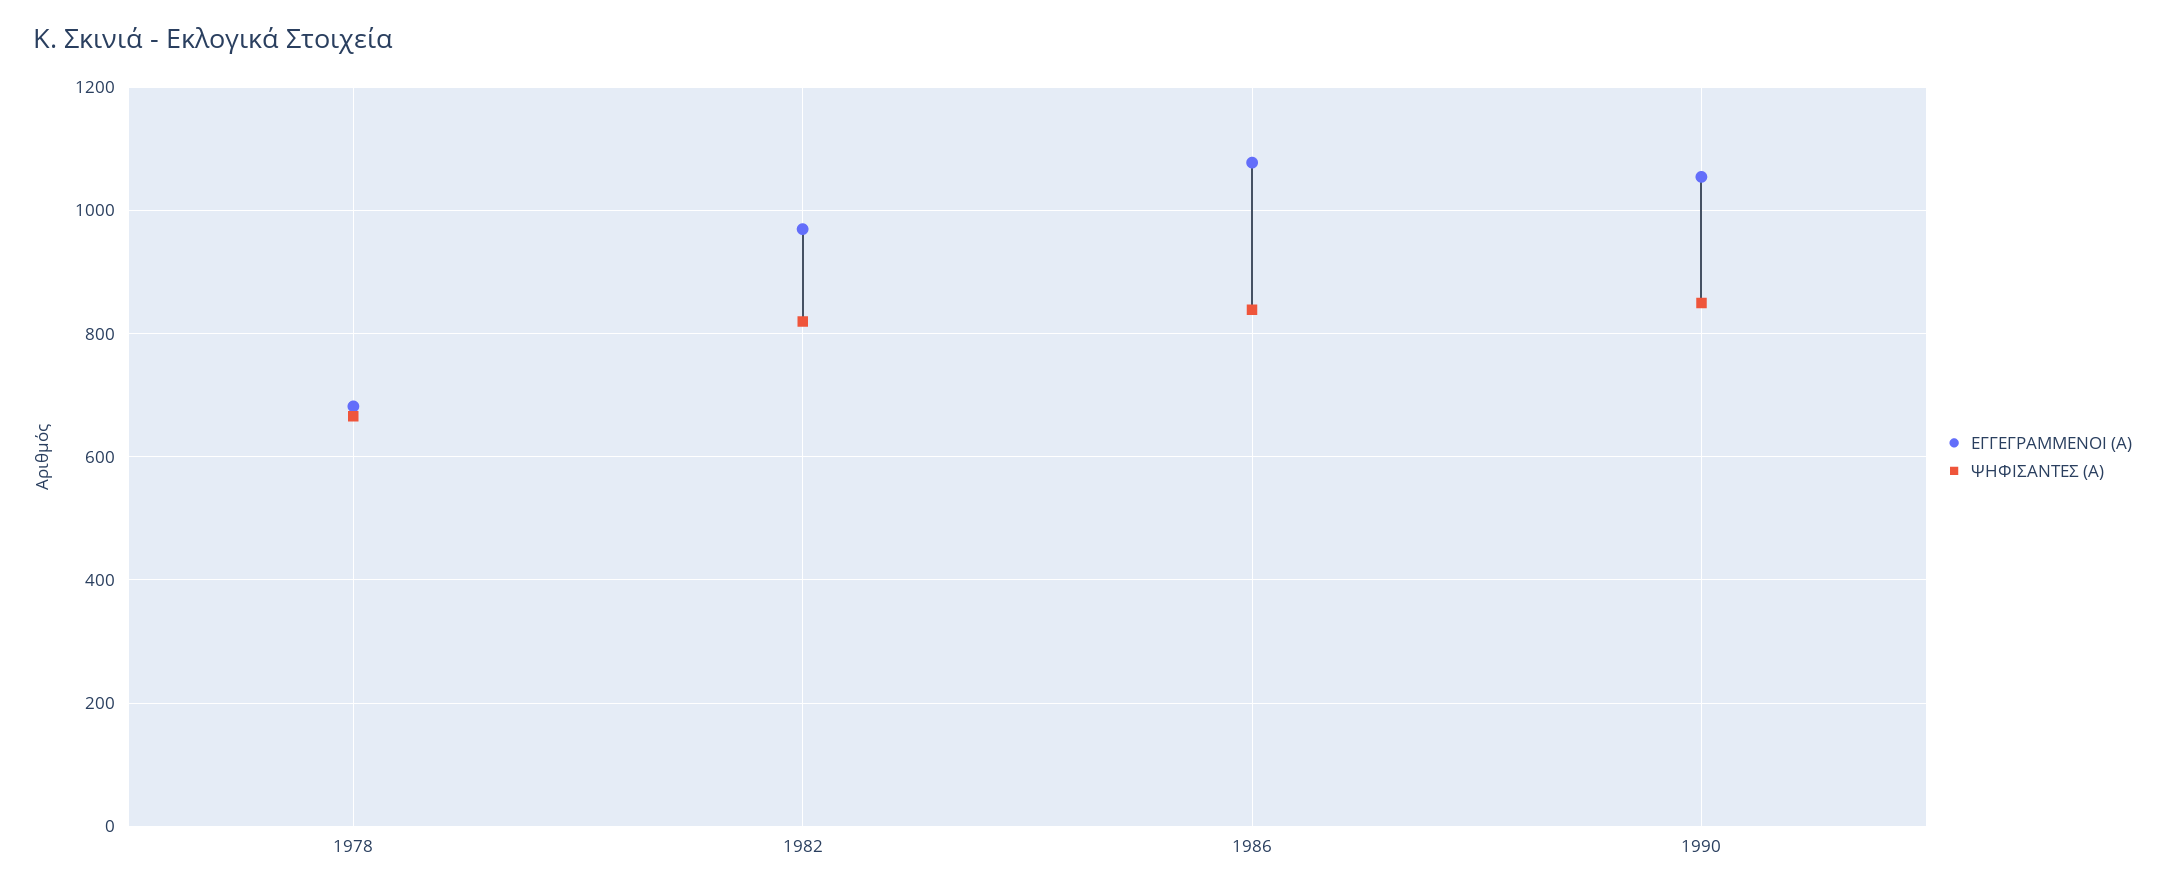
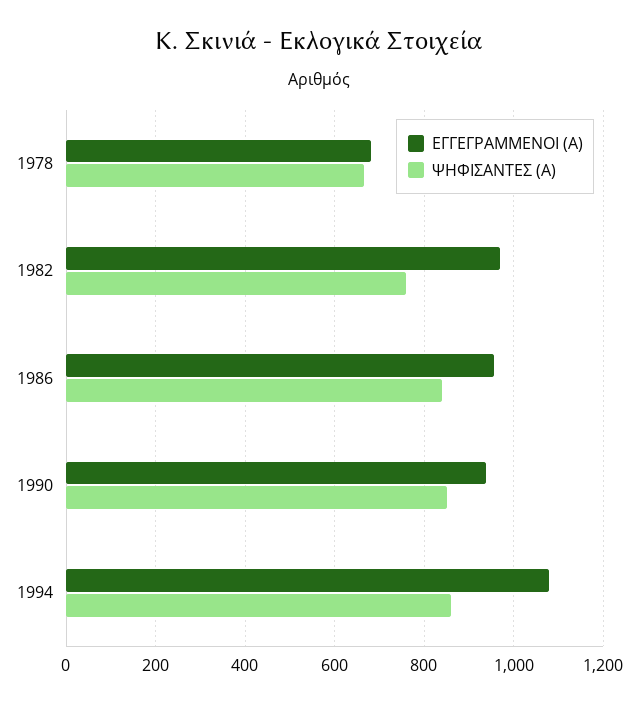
ΨΗΦΙΣΑΝΤΕΣ (Α), 1982: 820 -> 760
ΕΓΓΕΓΡΑΜΜΕΝΟΙ (Α), 1986: 1080 -> 960
ΕΓΓΕΓΡΑΜΜΕΝΟΙ (Α), 1990: 1060 -> 940
ΕΓΓΕΓΡΑΜΜΕΝΟΙ (Α), 1994: none -> 1080
ΨΗΦΙΣΑΝΤΕΣ (Α), 1994: none -> 860

